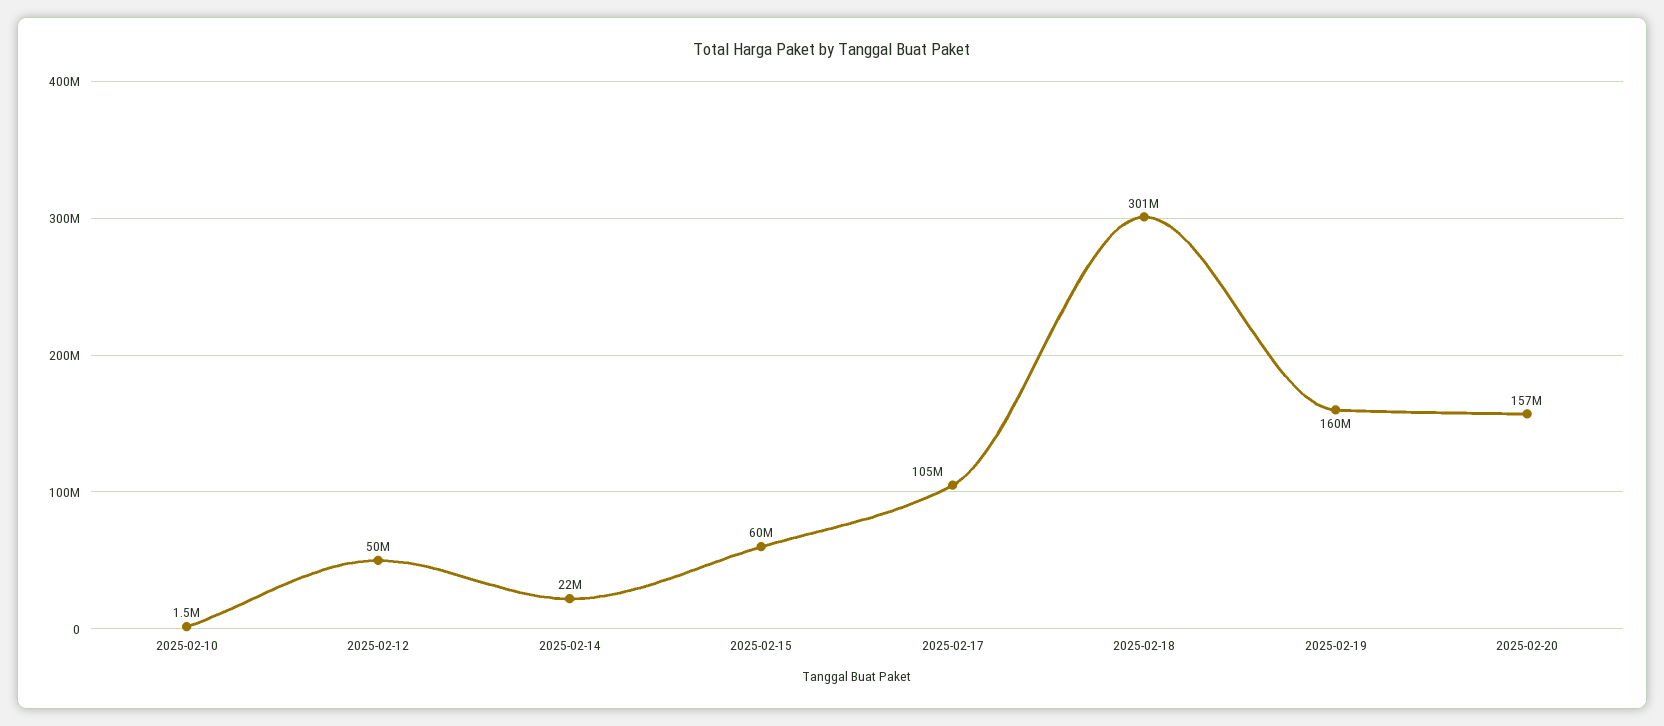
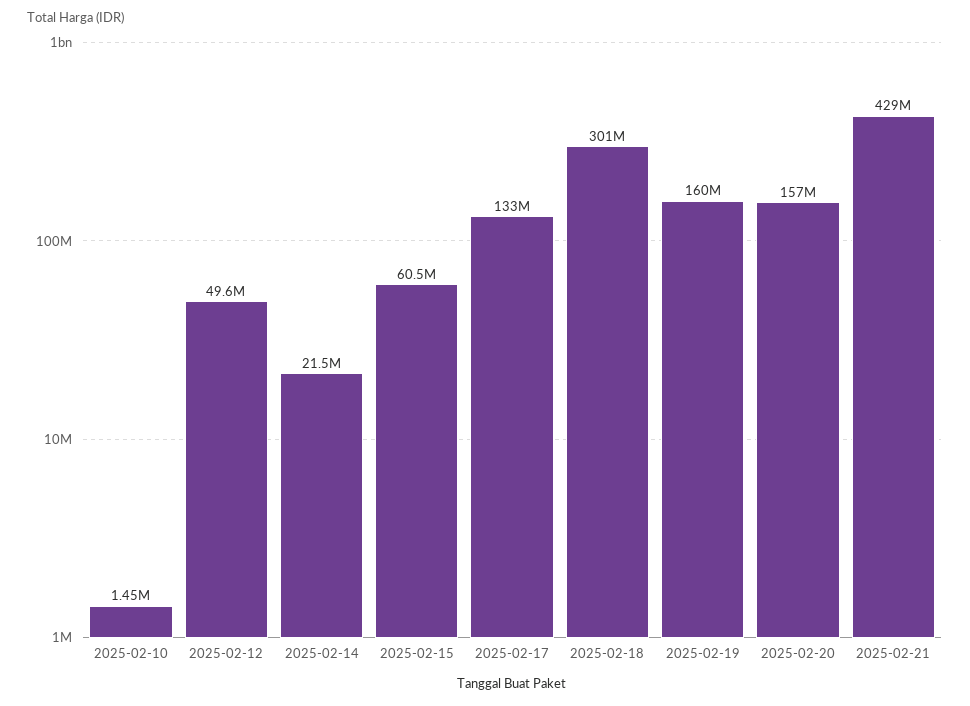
2025-02-17: 105000000 -> 133000000
2025-02-21: none -> 429000000

